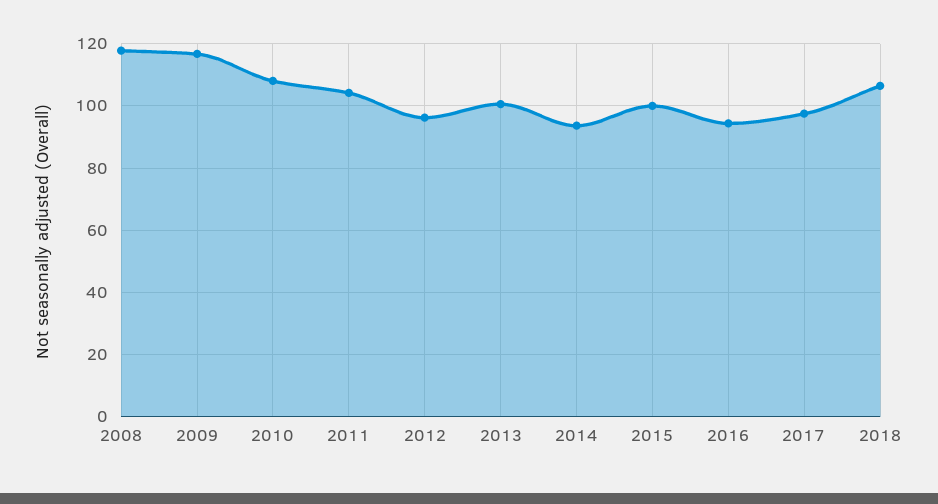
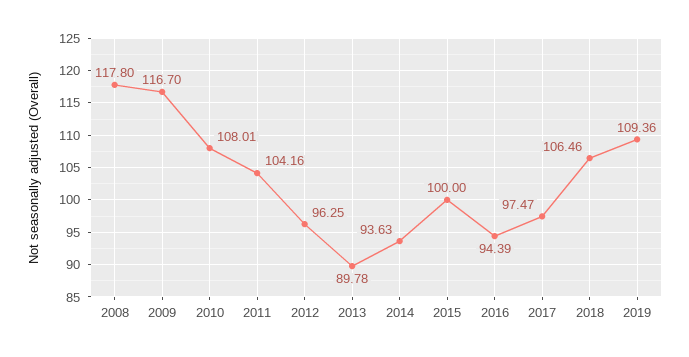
2013: 100 -> 89.78
2019: none -> 109.36

